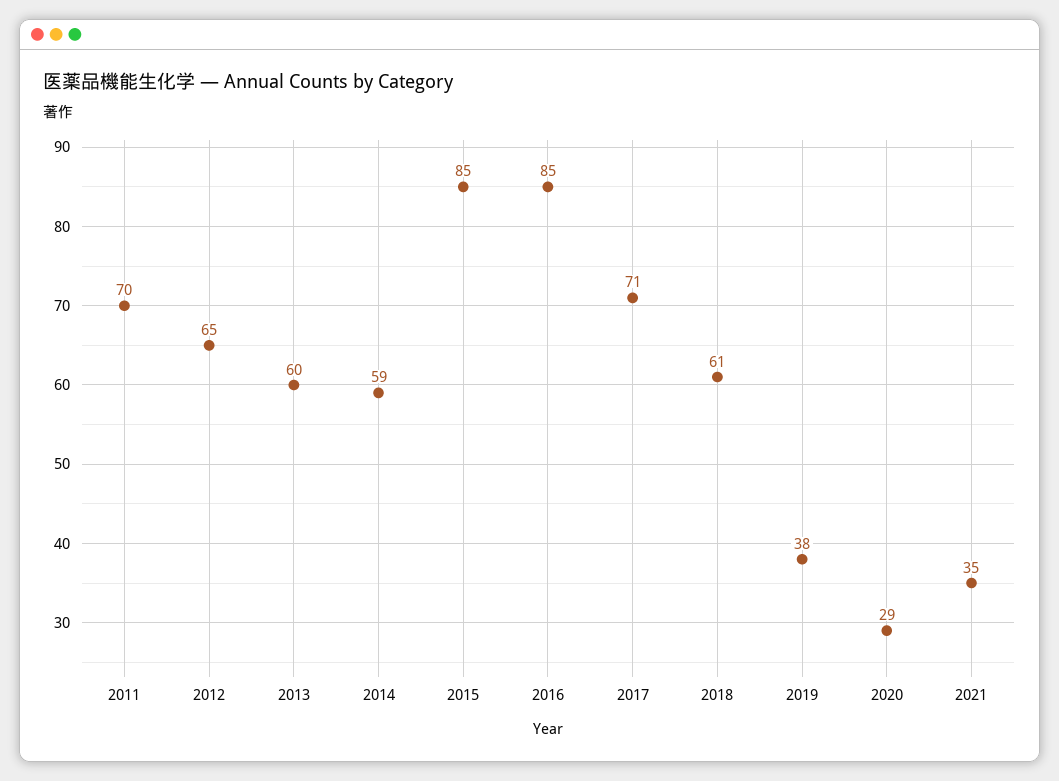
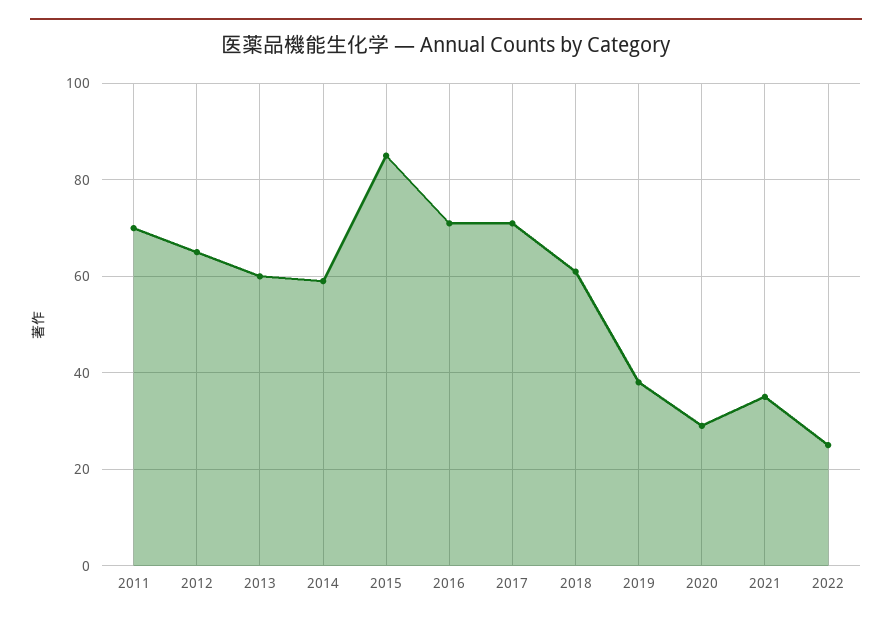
2016: 85 -> 70
2022: none -> 25

